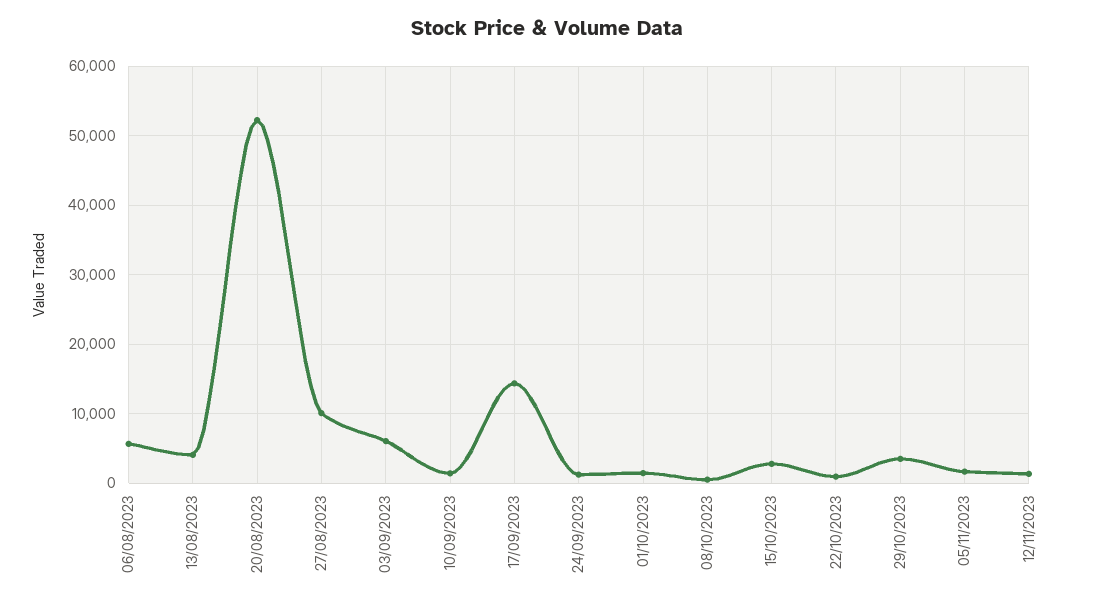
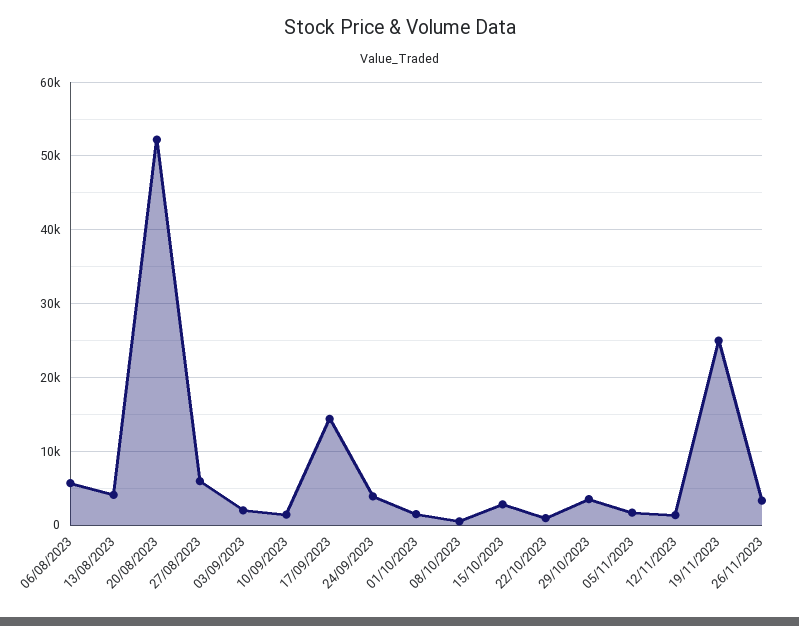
27/08/2023: 10000 -> 6000
03/09/2023: 6000 -> 2000
24/09/2023: 1000 -> 4000
19/11/2023: none -> 25000
26/11/2023: none -> 3000

